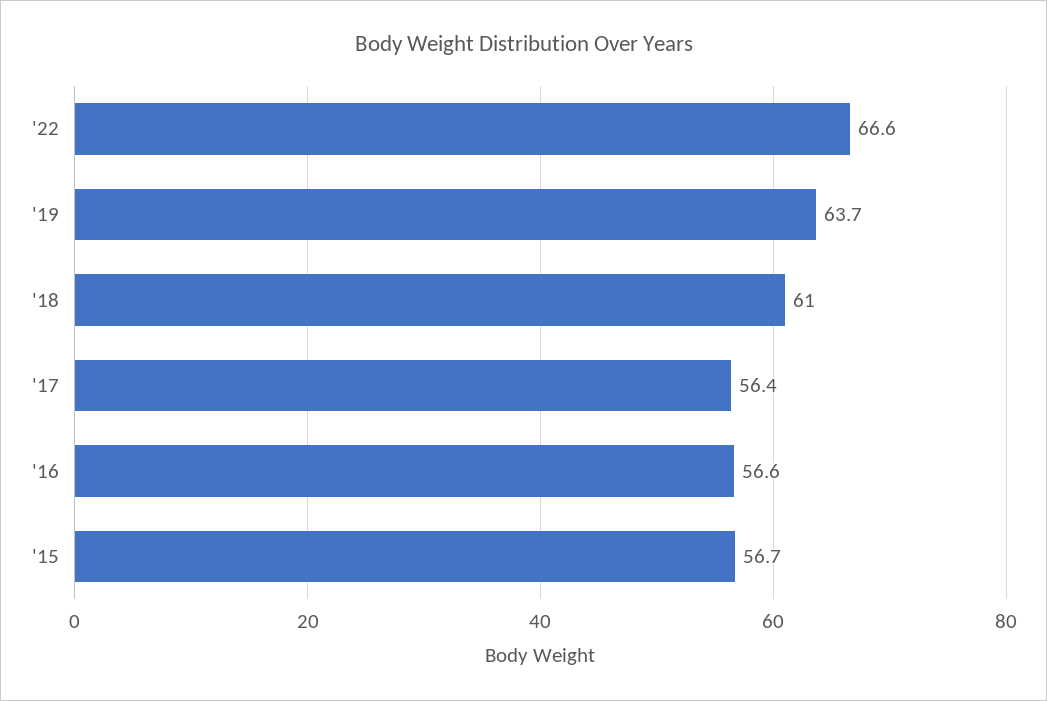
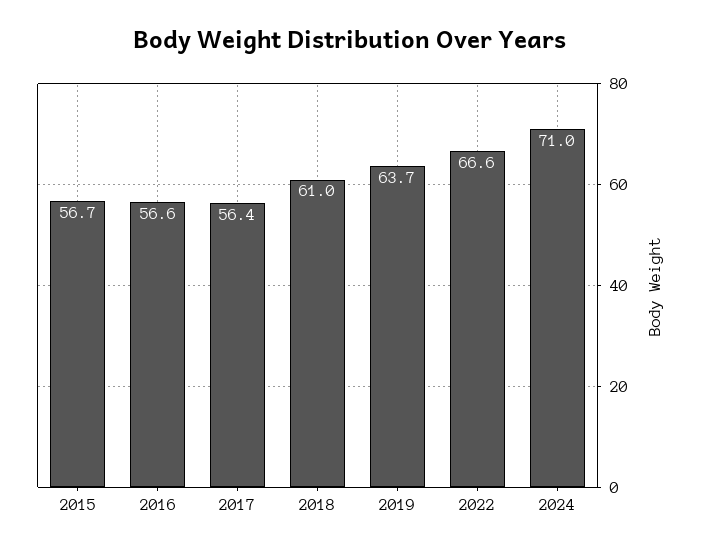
2024: none -> 71

